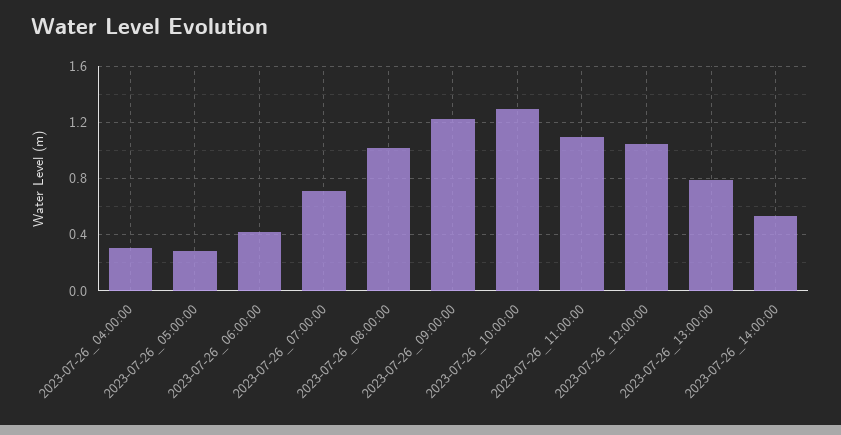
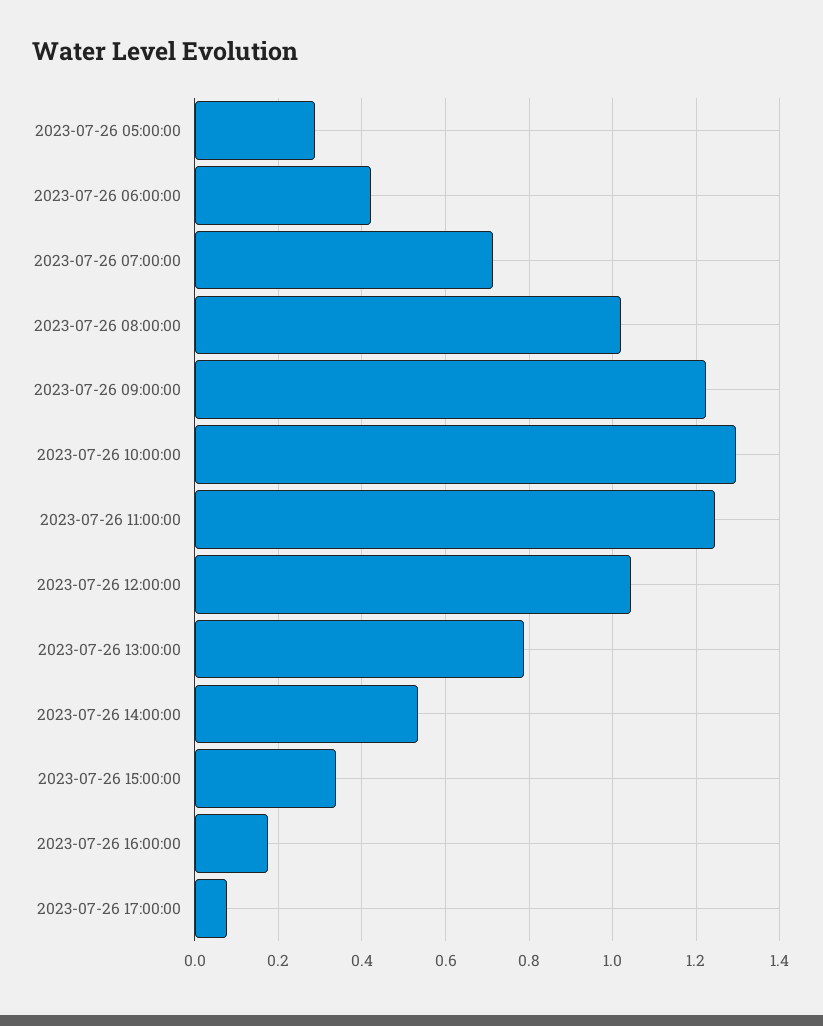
2023-07-26_04:00:00: 0.3 -> none
2023-07-26_11:00:00: 1.1 -> 1.24
2023-07-26 15:00:00: none -> 0.34
2023-07-26 16:00:00: none -> 0.18
2023-07-26 17:00:00: none -> 0.08

